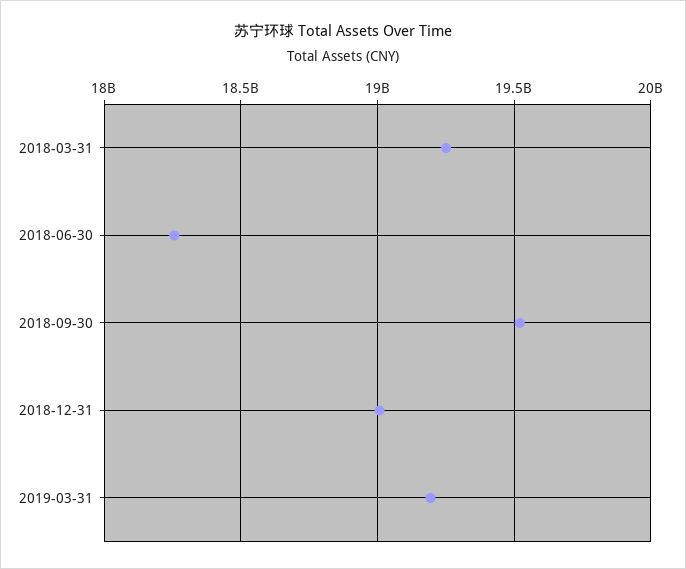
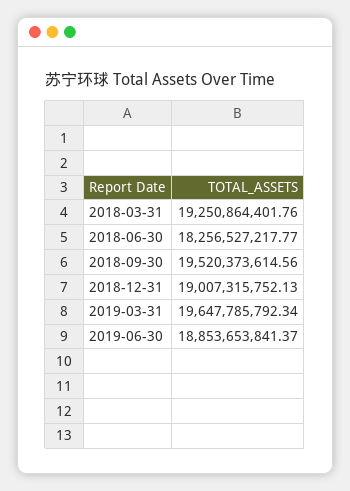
2019-03-31: 19200000000 -> 19647785792.34
2019-06-30: none -> 18853653841.37

